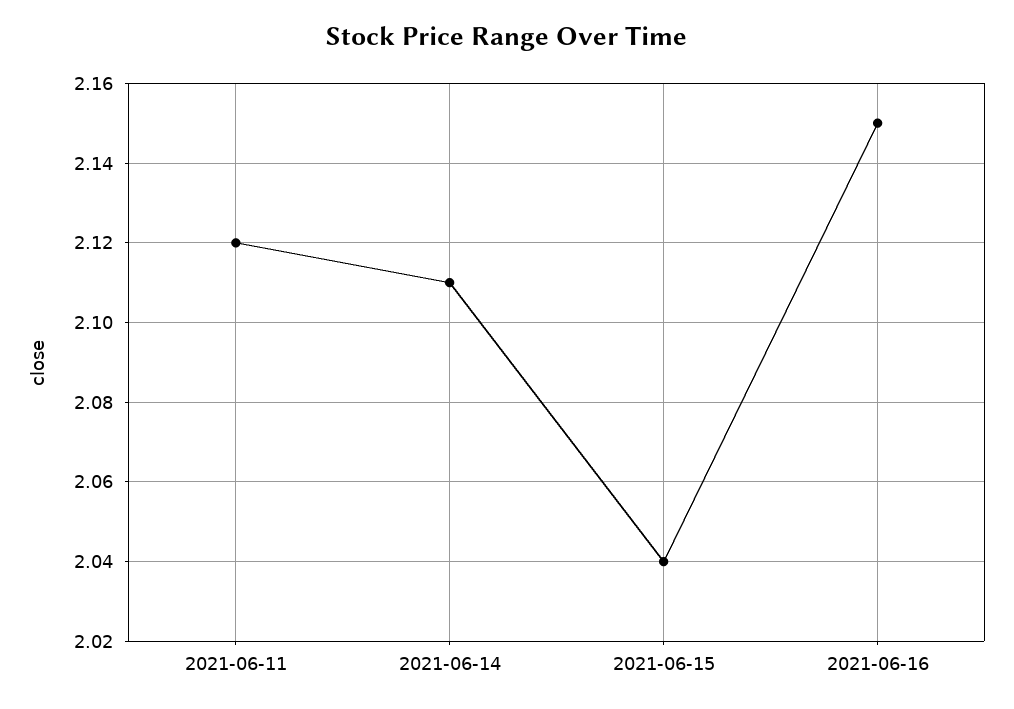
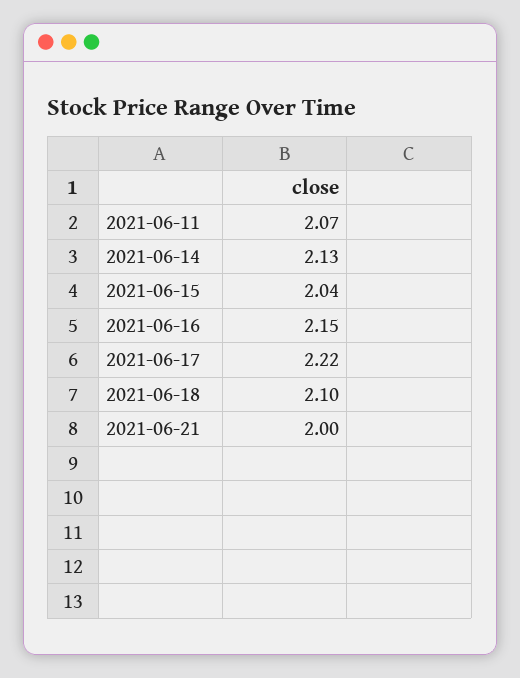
2021-06-11: 2.12 -> 2.07
2021-06-14: 2.11 -> 2.13
2021-06-17: none -> 2.22
2021-06-18: none -> 2.1
2021-06-21: none -> 2

